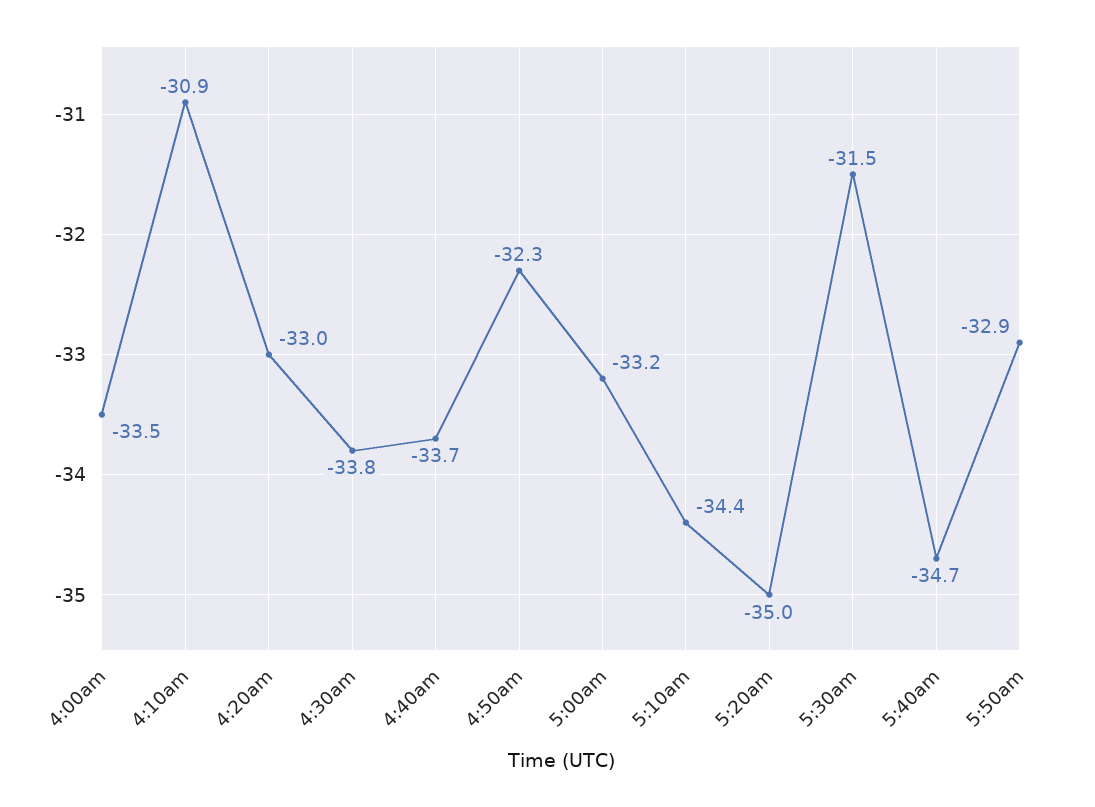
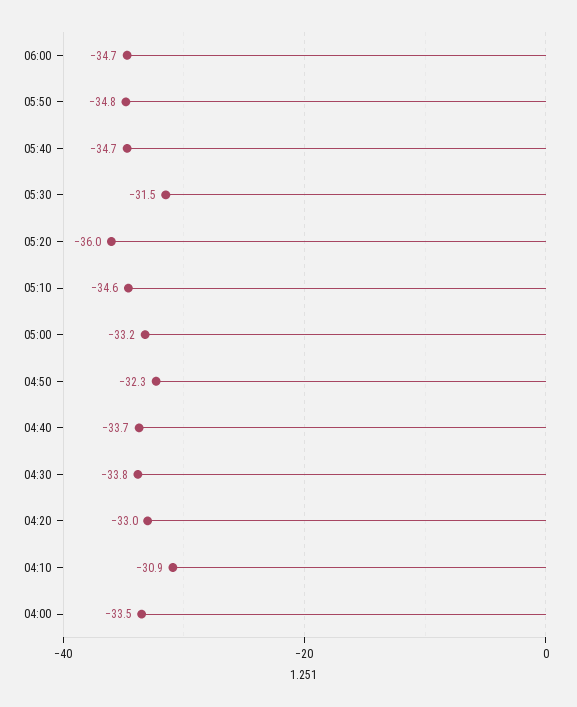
5:10am: -34.4 -> -34.6
5:20am: -35 -> -36
5:50am: -32.9 -> -34.8
06:00: none -> -34.7

